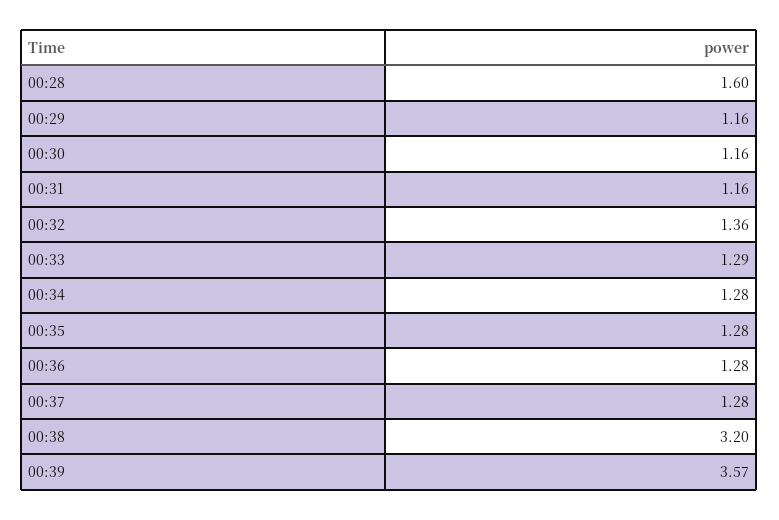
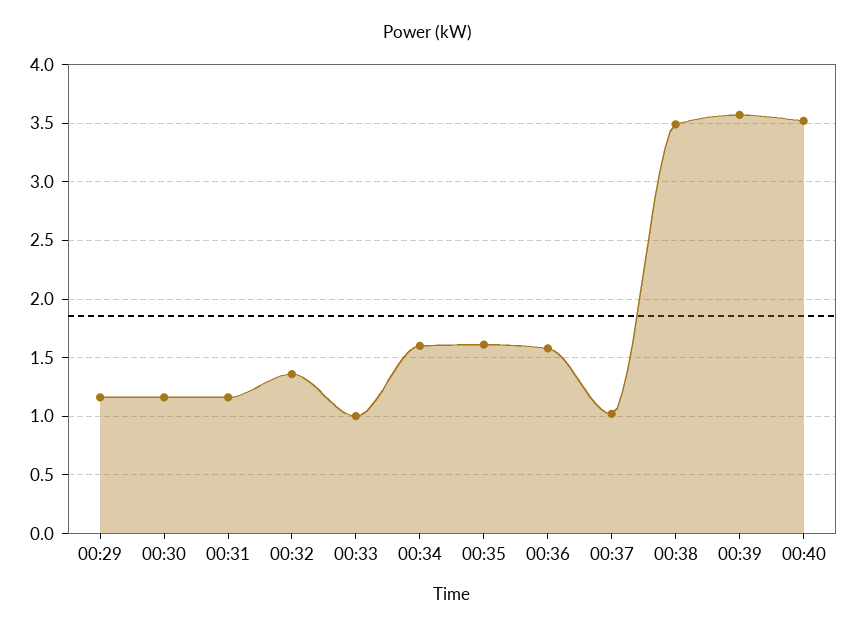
00:28: 1.6 -> none
00:33: 1.29 -> 1
00:34: 1.28 -> 1.6
00:35: 1.28 -> 1.6
00:36: 1.28 -> 1.6
00:37: 1.28 -> 1
00:38: 3.2 -> 3.5
00:40: none -> 3.5

